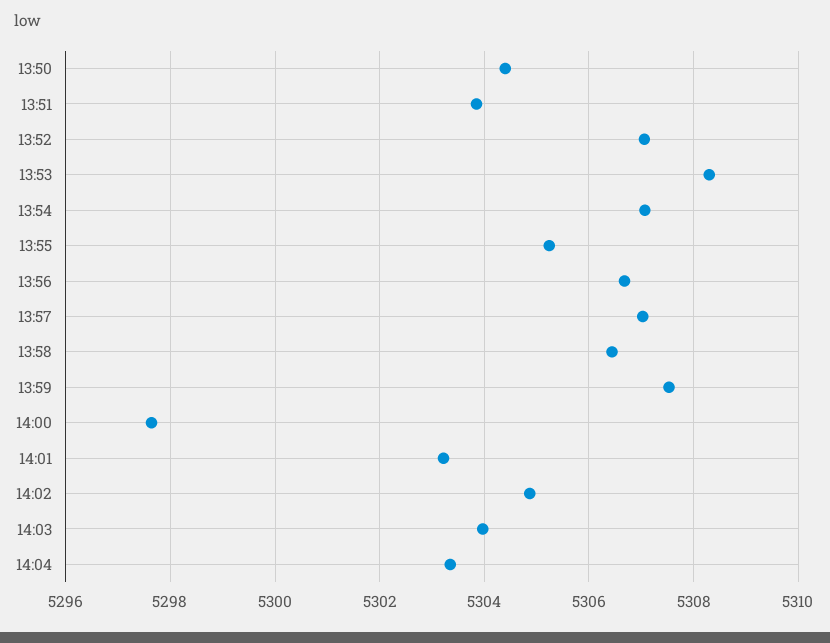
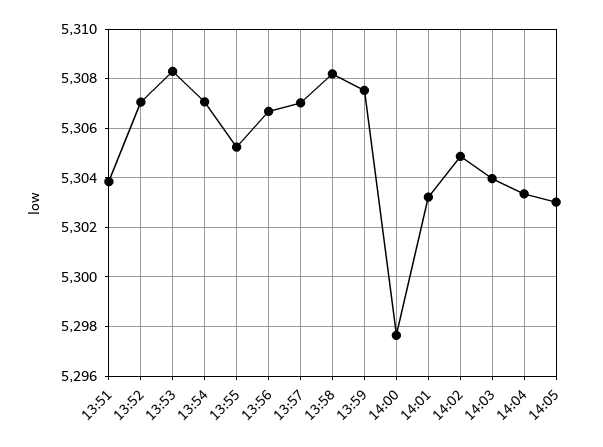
13:50: 5304.4 -> none
13:58: 5306.4 -> 5308.25
14:05: none -> 5303

